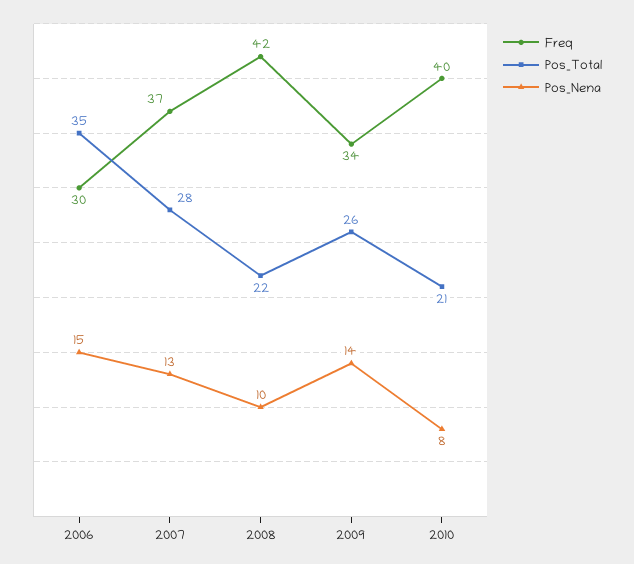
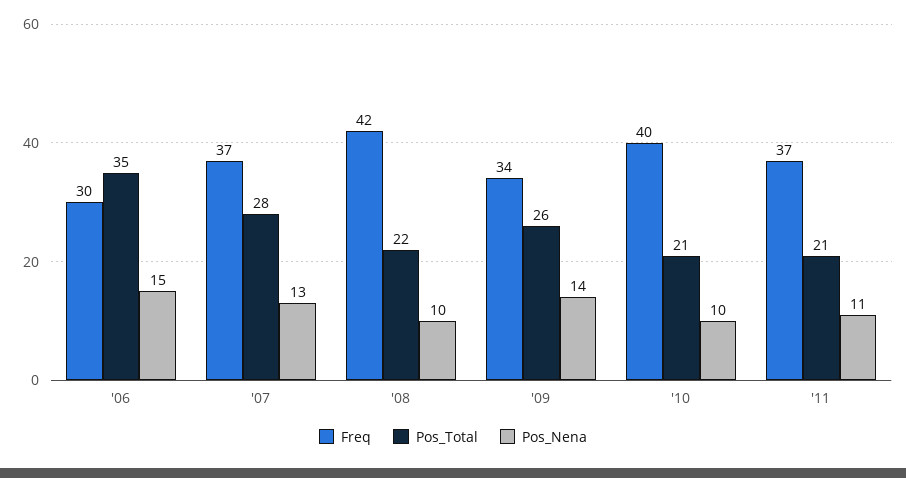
Pos_Nena, 2010: 8 -> 10
Freq, '11: none -> 37
Pos_Total, '11: none -> 21
Pos_Nena, '11: none -> 11

